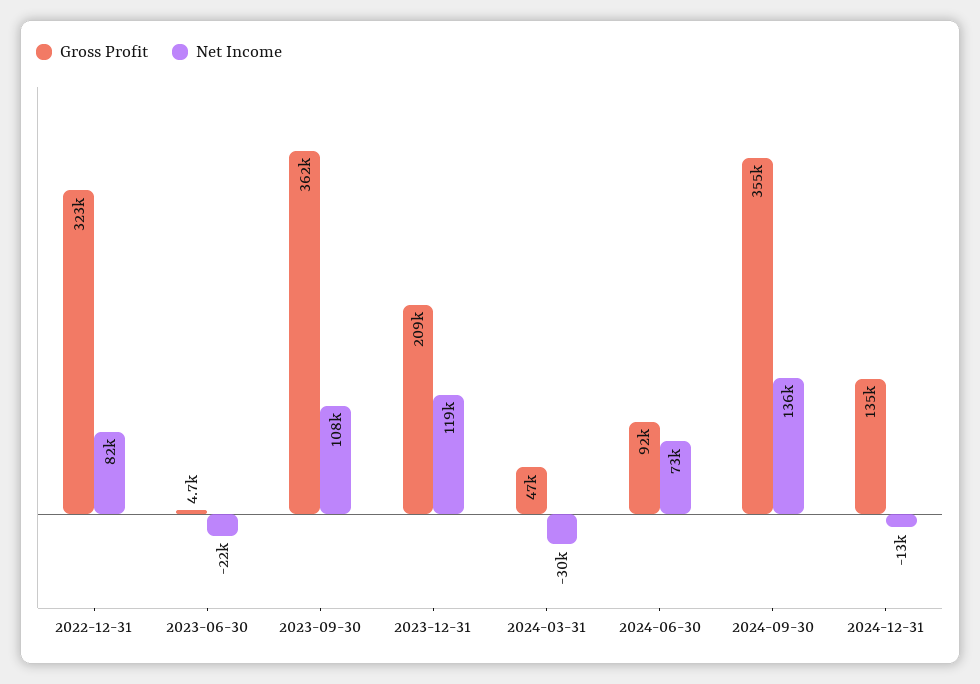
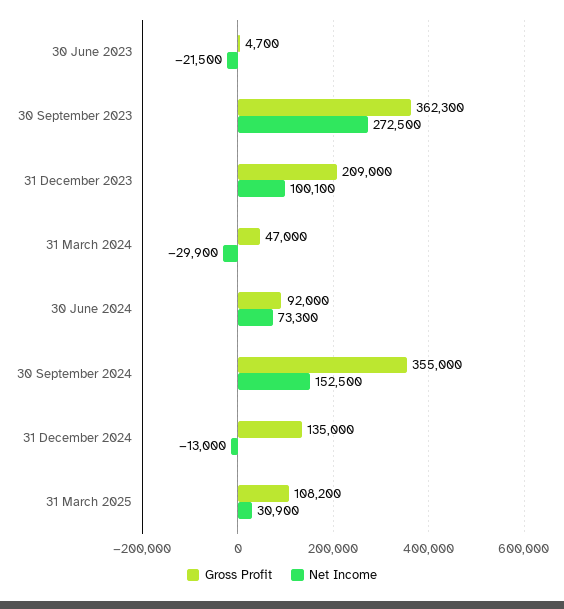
Gross Profit, 2022-12-31: 323000 -> none
Net Income, 2022-12-31: 82000 -> none
Net Income, 2023-09-30: 108000 -> 272500
Net Income, 2023-12-31: 119000 -> 100100
Net Income, 2024-09-30: 136000 -> 152500
Gross Profit, 31 March 2025: none -> 108200
Net Income, 31 March 2025: none -> 30900

